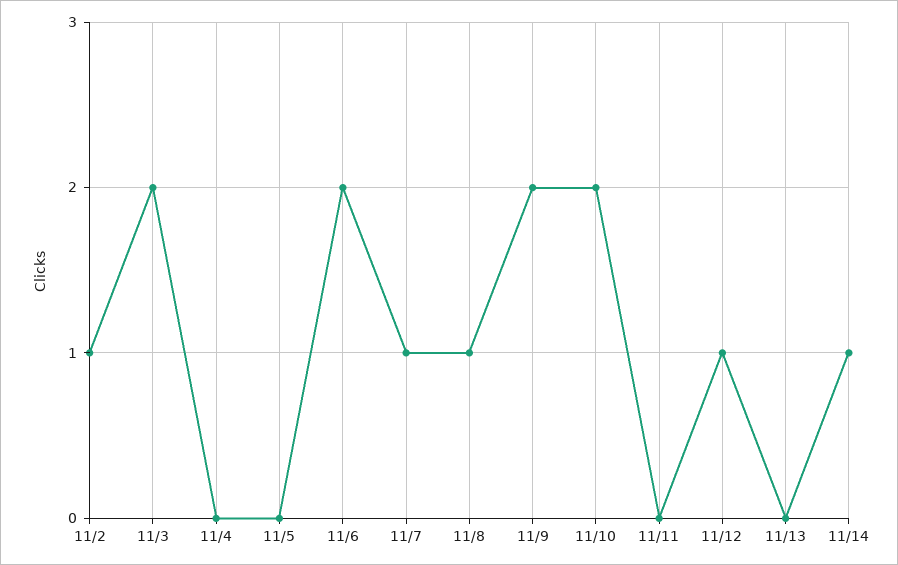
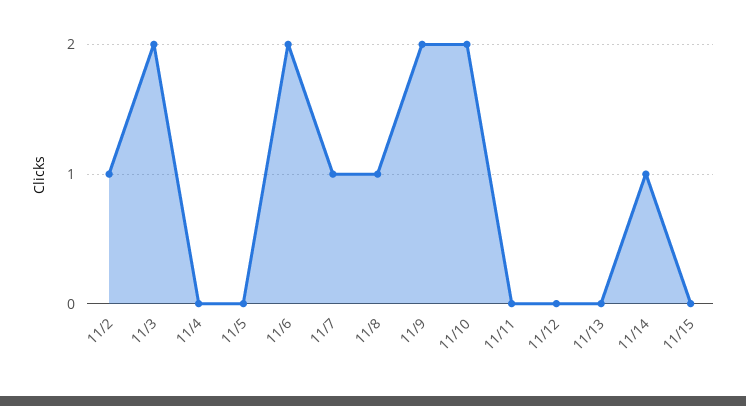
11/12: 1 -> 0
11/15: none -> 0

